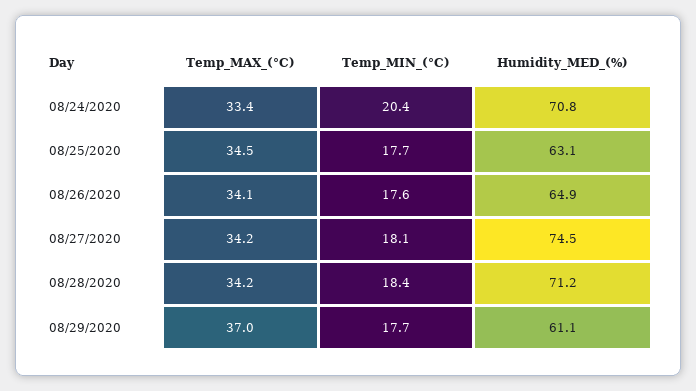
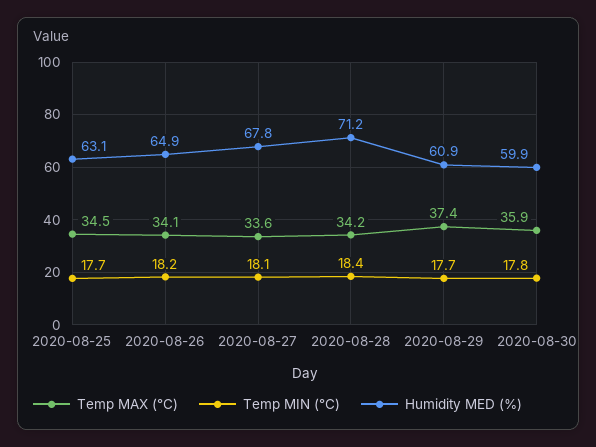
Temp_MAX_(°C), 08/24/2020: 33.4 -> none
Temp_MIN_(°C), 08/24/2020: 20.4 -> none
Humidity_MED_(%), 08/24/2020: 70.8 -> none
Temp_MIN_(°C), 08/26/2020: 17.6 -> 18.2
Temp_MAX_(°C), 08/27/2020: 34.2 -> 33.6
Humidity_MED_(%), 08/27/2020: 74.5 -> 67.8
Temp_MAX_(°C), 08/29/2020: 37 -> 37.4
Humidity_MED_(%), 08/29/2020: 61.1 -> 60.9
Temp_MAX_(°C), 2020-08-30: none -> 35.9
Temp_MIN_(°C), 2020-08-30: none -> 17.8
Humidity_MED_(%), 2020-08-30: none -> 59.9

